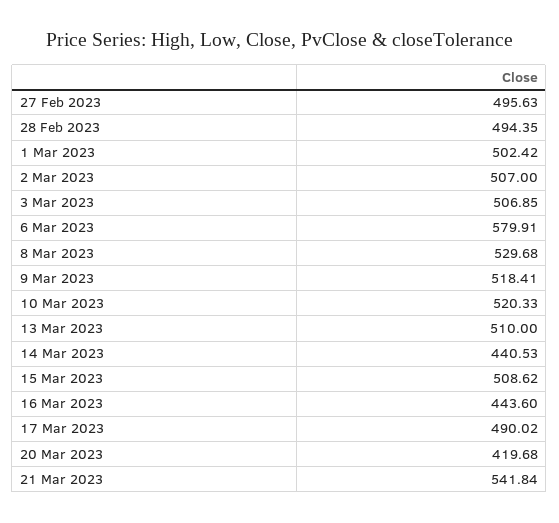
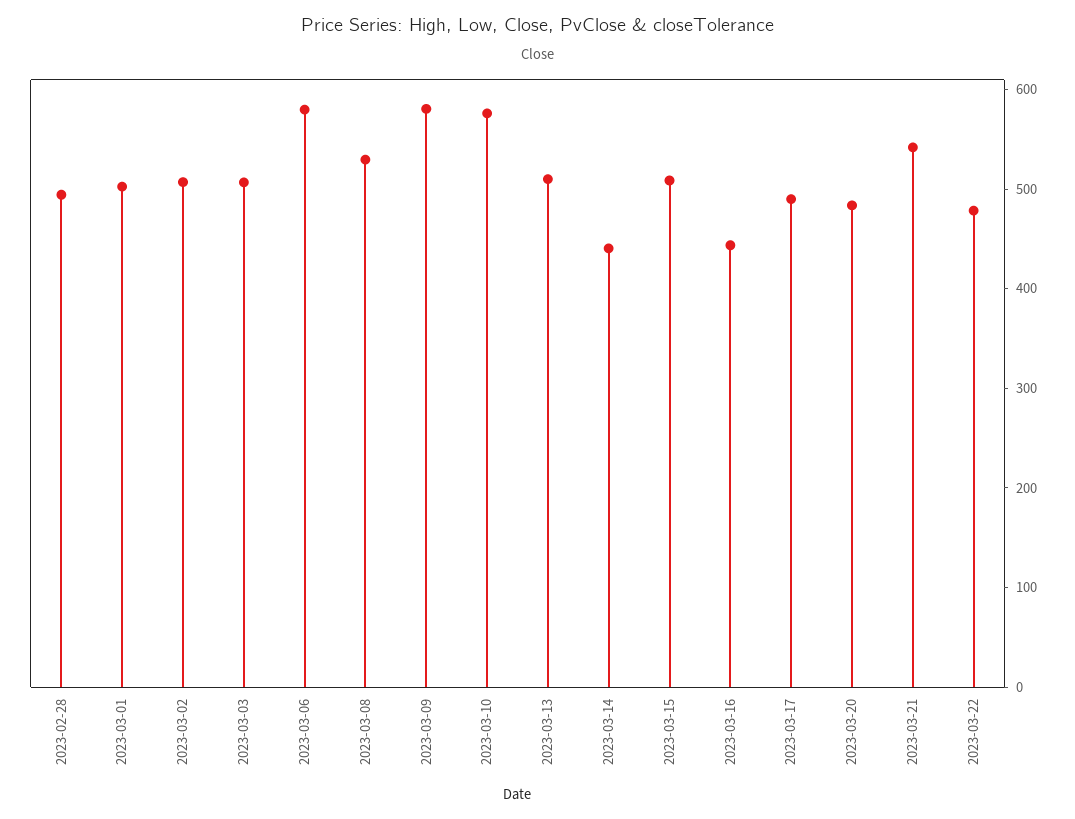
27 Feb 2023: 495.63 -> none
9 Mar 2023: 518.41 -> 580
10 Mar 2023: 520.33 -> 580
20 Mar 2023: 419.68 -> 480
2023-03-22: none -> 480

